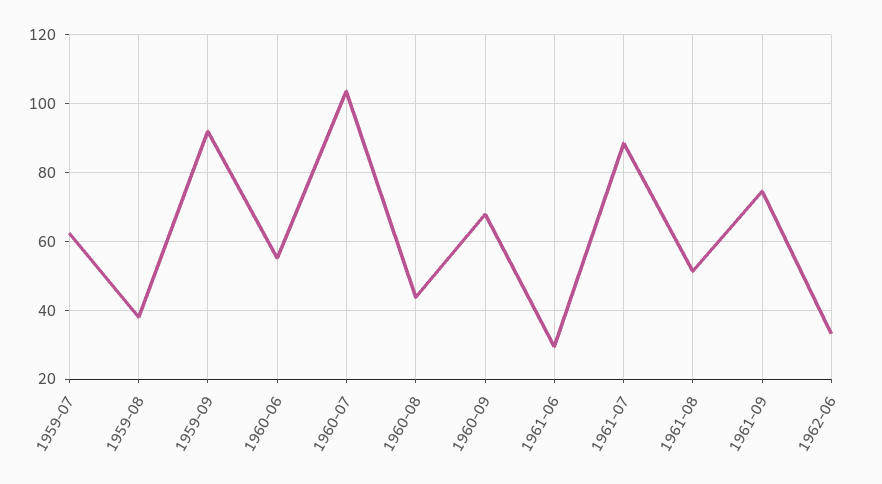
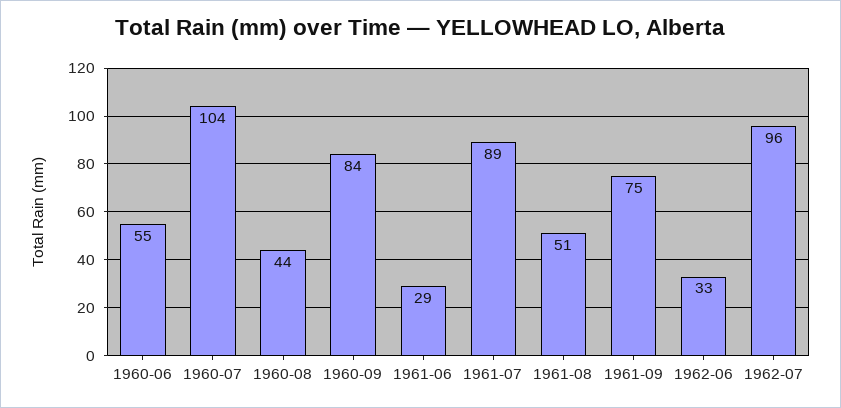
1959-07: 62 -> none
1959-08: 38 -> none
1959-09: 92 -> none
1960-09: 68 -> 84
1962-07: none -> 96

